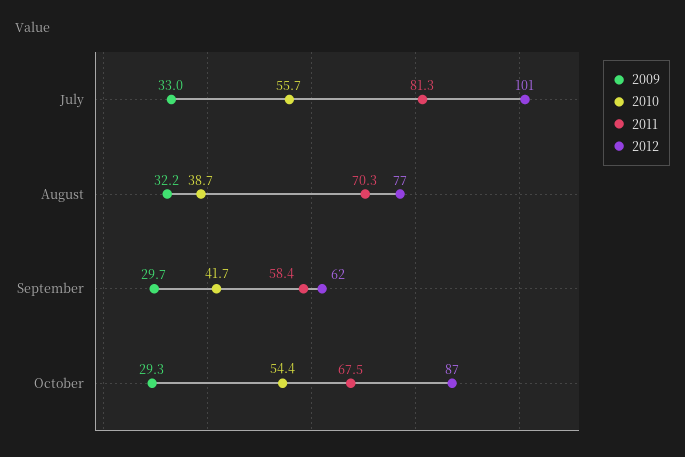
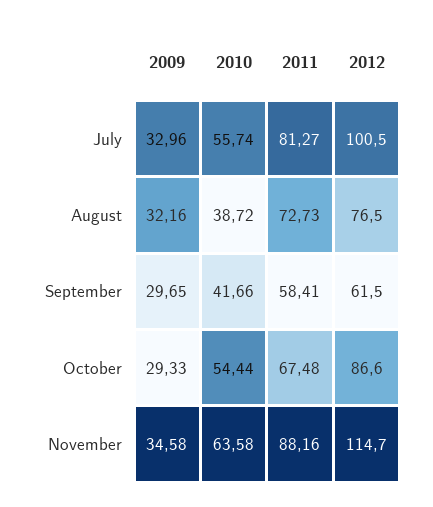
2011, August: 70.3 -> 72.73
2009, November: none -> 34.58
2010, November: none -> 63.58
2011, November: none -> 88.16
2012, November: none -> 114.7

